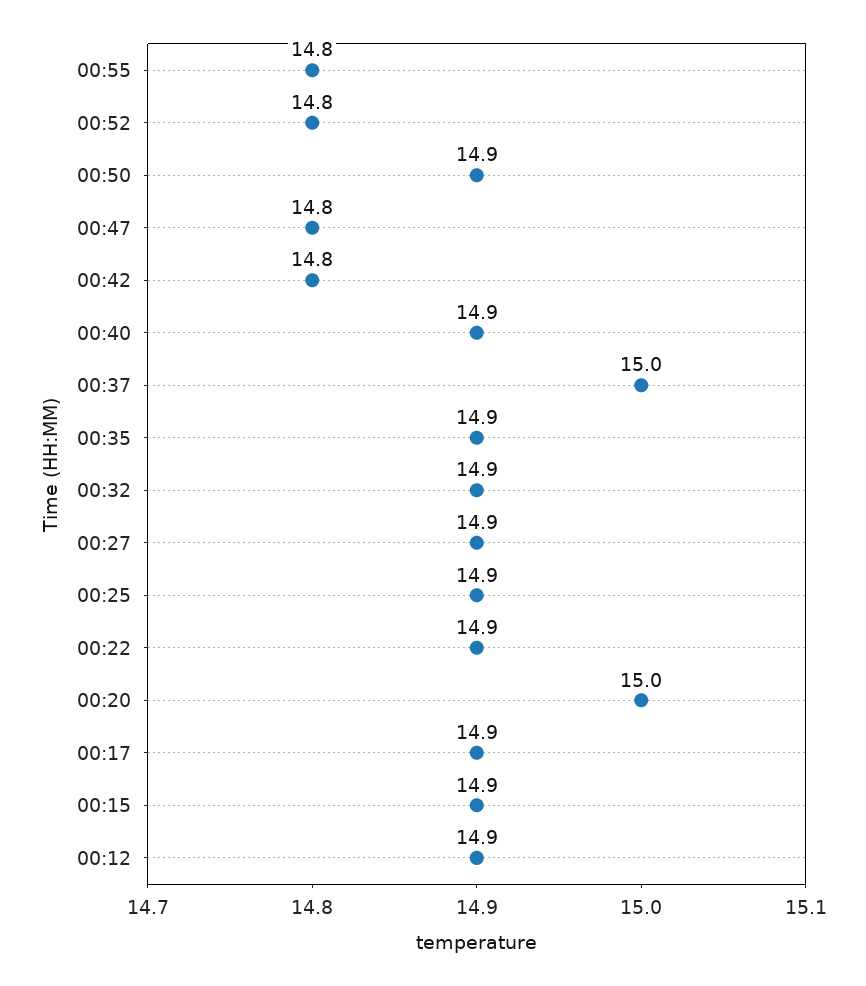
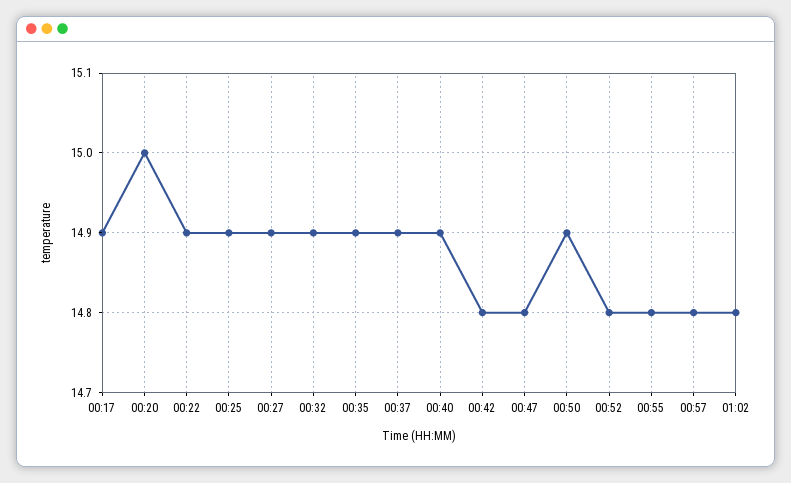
00:37: 15 -> 14.9
00:15: 14.9 -> none
00:12: 14.9 -> none
00:57: none -> 14.8
01:02: none -> 14.8

